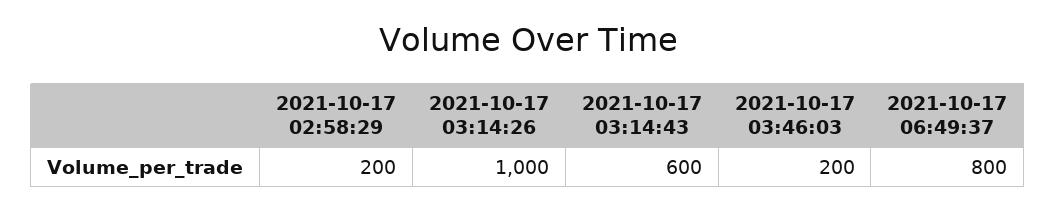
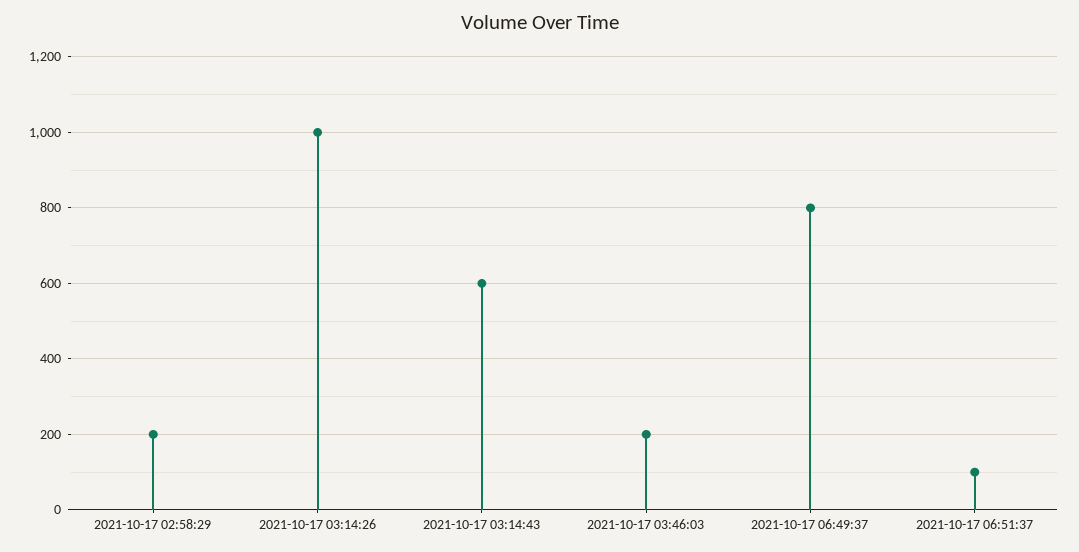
2021-10-17 06:51:37: none -> 100

